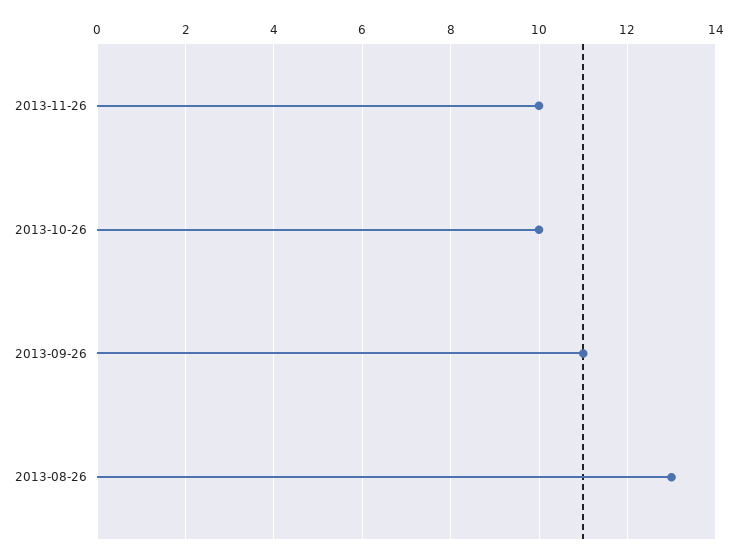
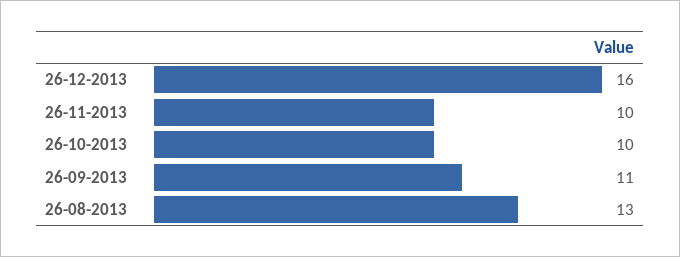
26-12-2013: none -> 16

